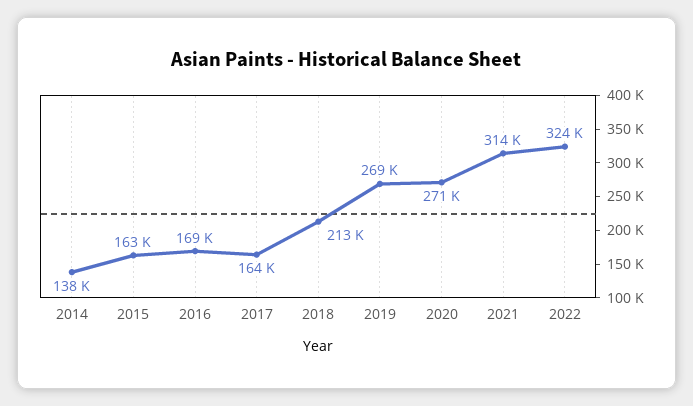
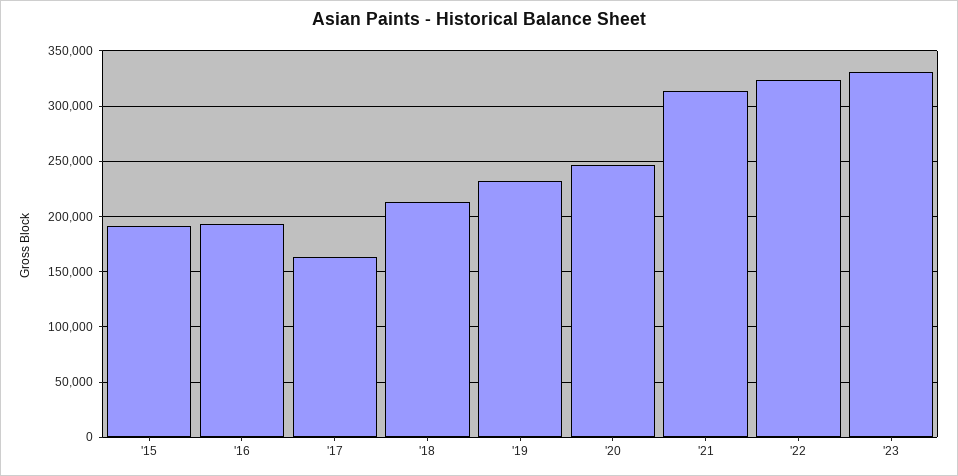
2014: 138000 -> none
2015: 163000 -> 190000
2016: 169000 -> 190000
2019: 269000 -> 230000
2020: 271000 -> 250000
'23: none -> 330000

